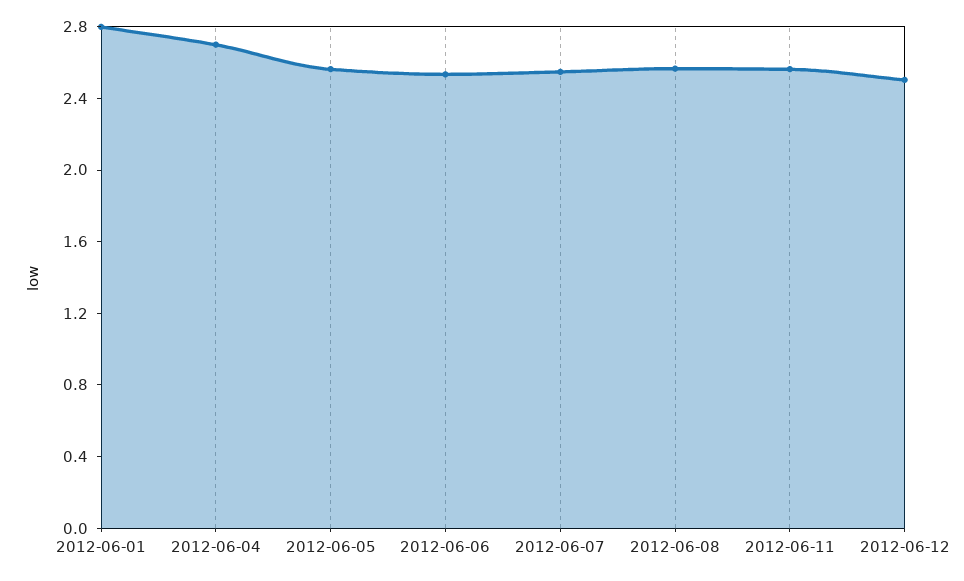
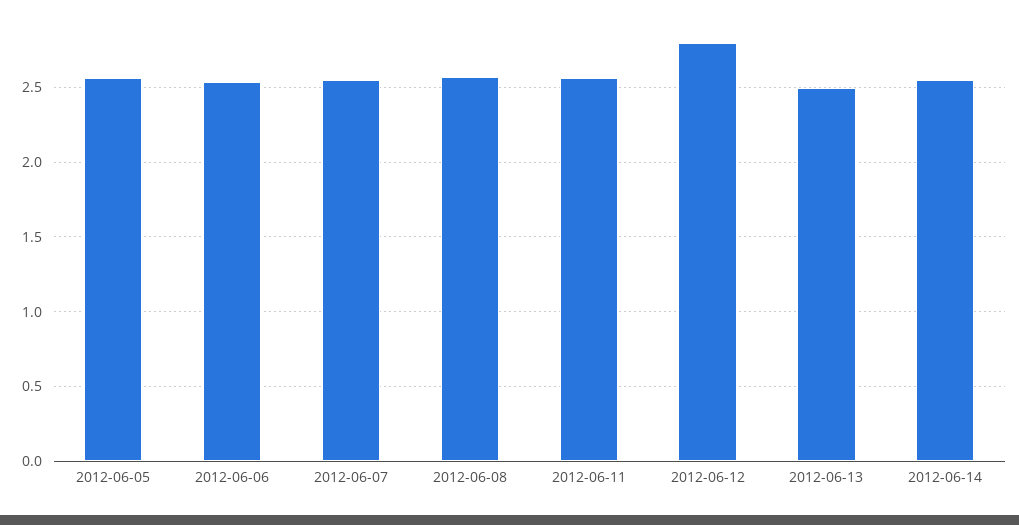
2012-06-01: 2.8 -> none
2012-06-04: 2.7 -> none
2012-06-12: 2.5 -> 2.8
2012-06-13: none -> 2.5
2012-06-14: none -> 2.55

